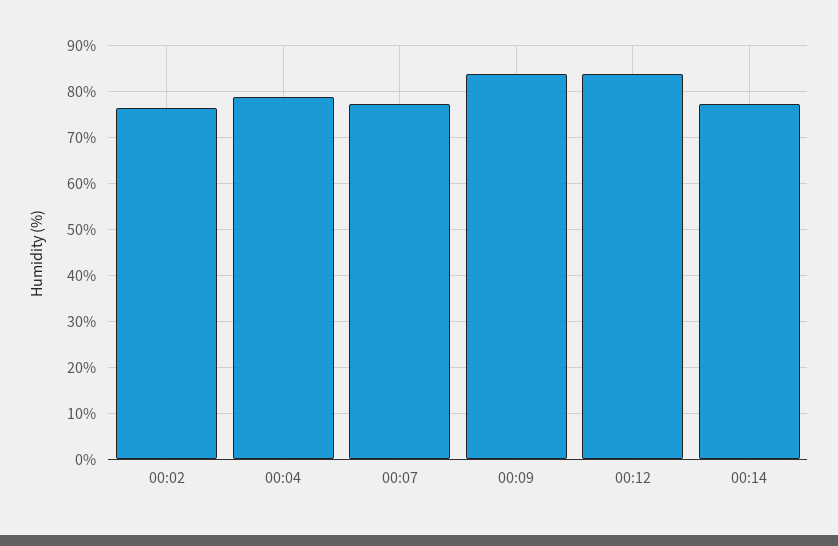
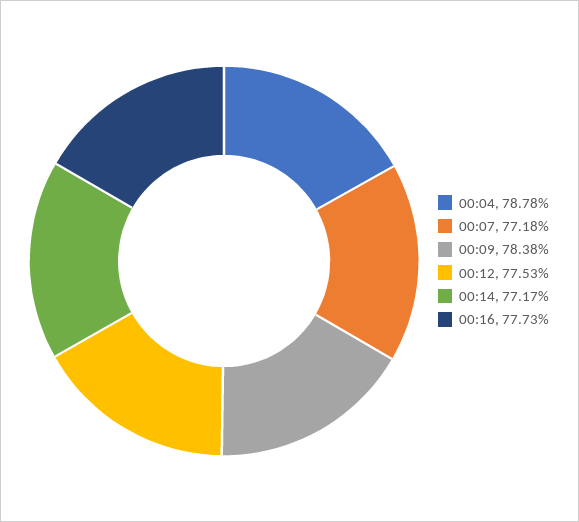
00:02: 76 -> none
00:09: 84 -> 78.38
00:12: 84 -> 77.53
00:16: none -> 77.73

